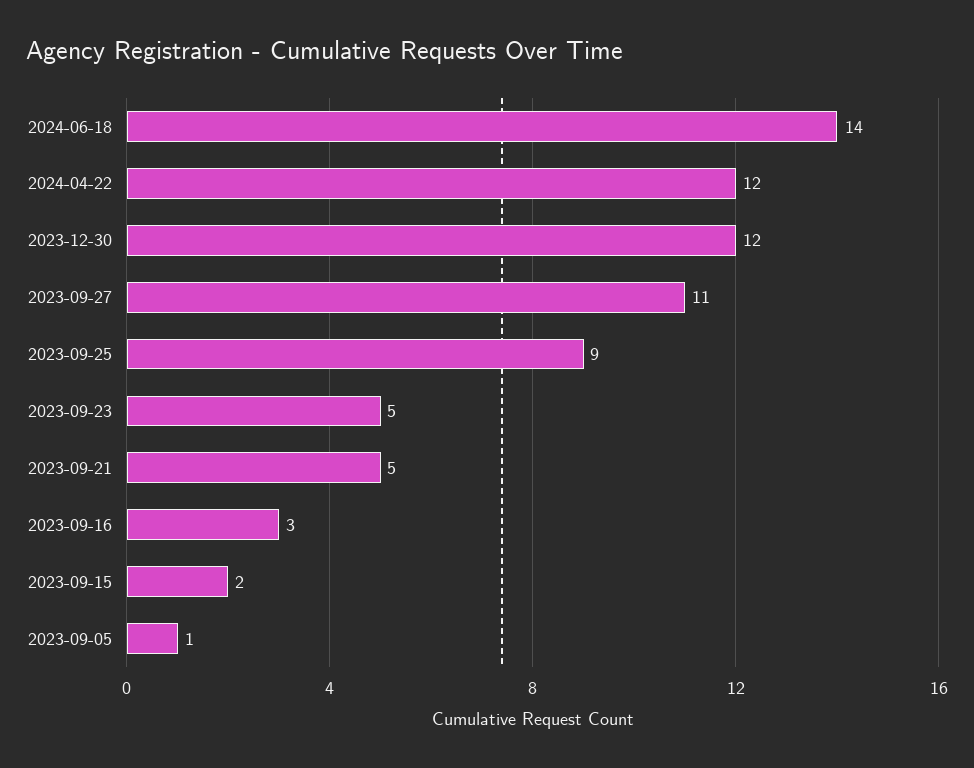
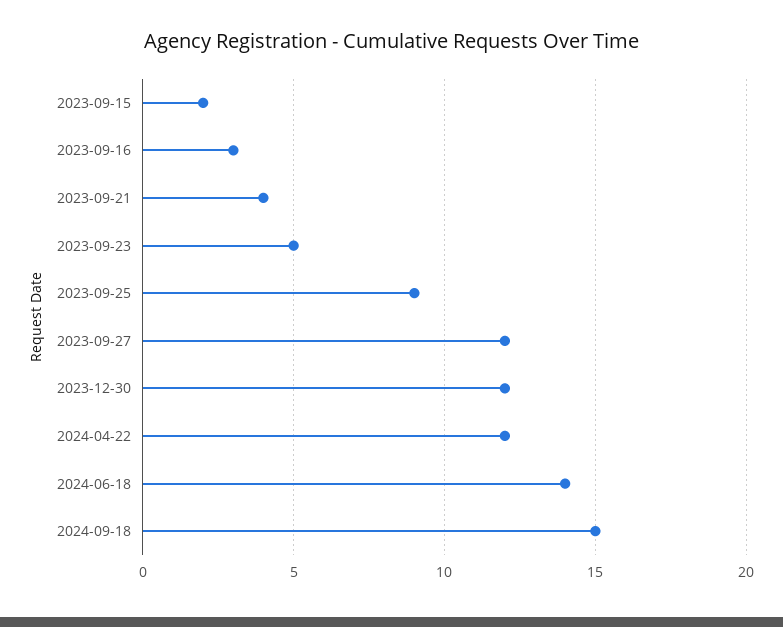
2023-09-27: 11 -> 12
2023-09-21: 5 -> 4
2023-09-05: 1 -> none
2024-09-18: none -> 15

